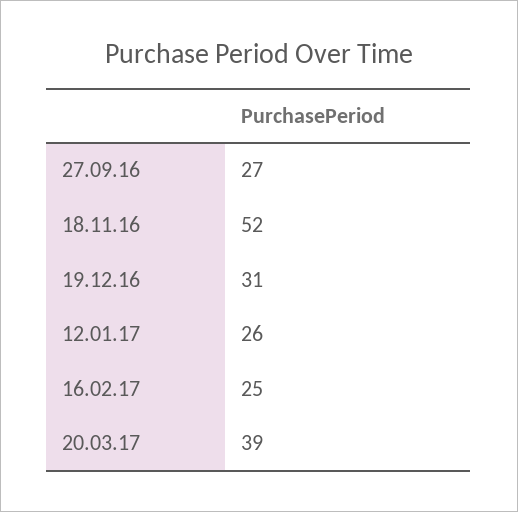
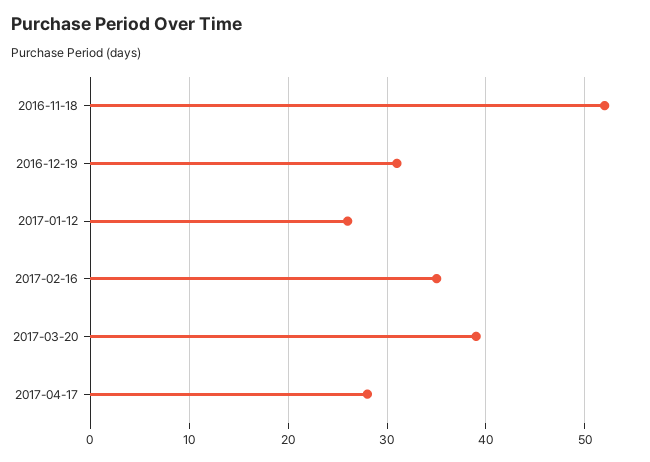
27.09.16: 27 -> none
16.02.17: 25 -> 35
2017-04-17: none -> 28

